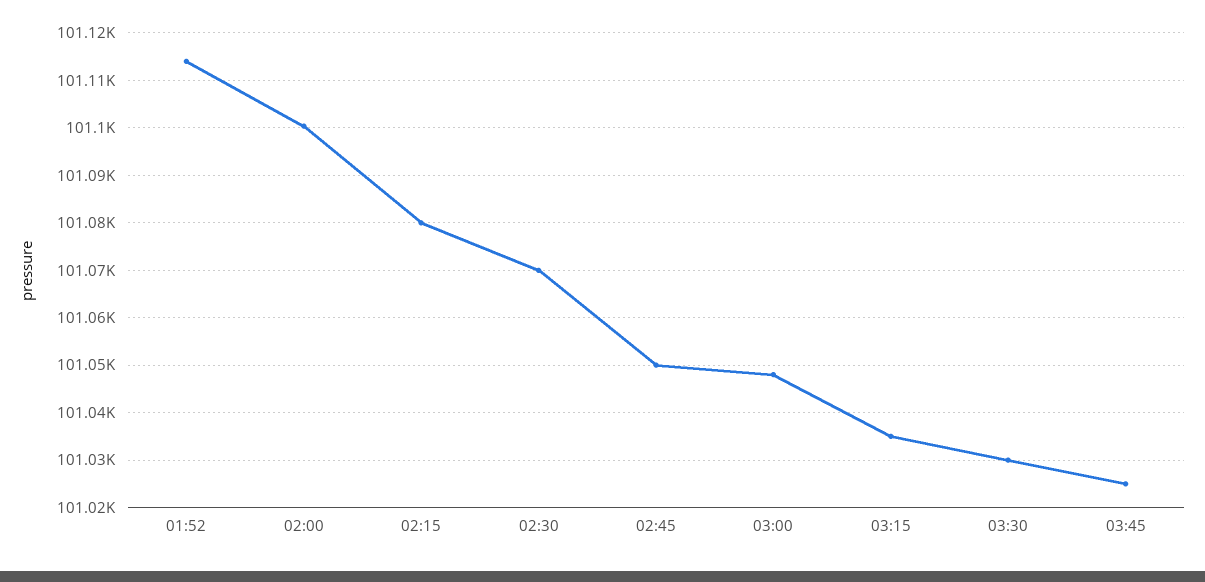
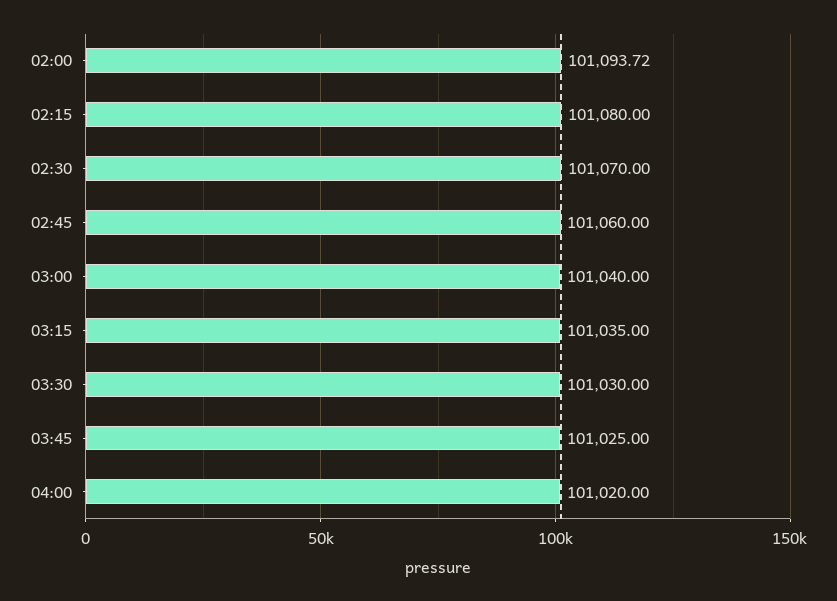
01:52: 101114 -> none
02:00: 101100 -> 101093.72
02:45: 101050 -> 101060
03:00: 101048 -> 101040
04:00: none -> 101020

